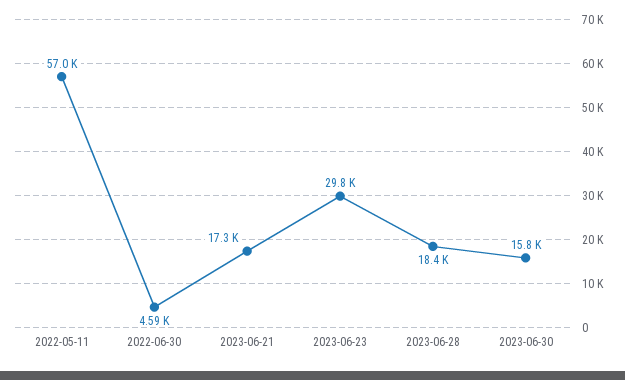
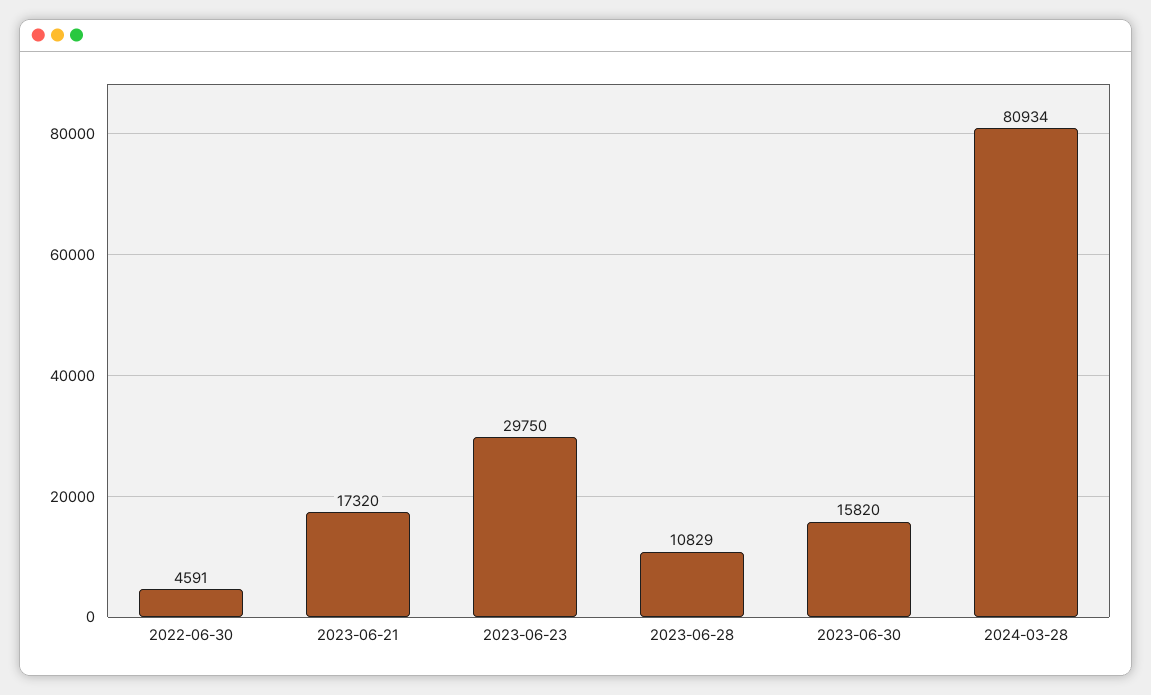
2022-05-11: 57000 -> none
2023-06-28: 18400 -> 10829
2024-03-28: none -> 80934

